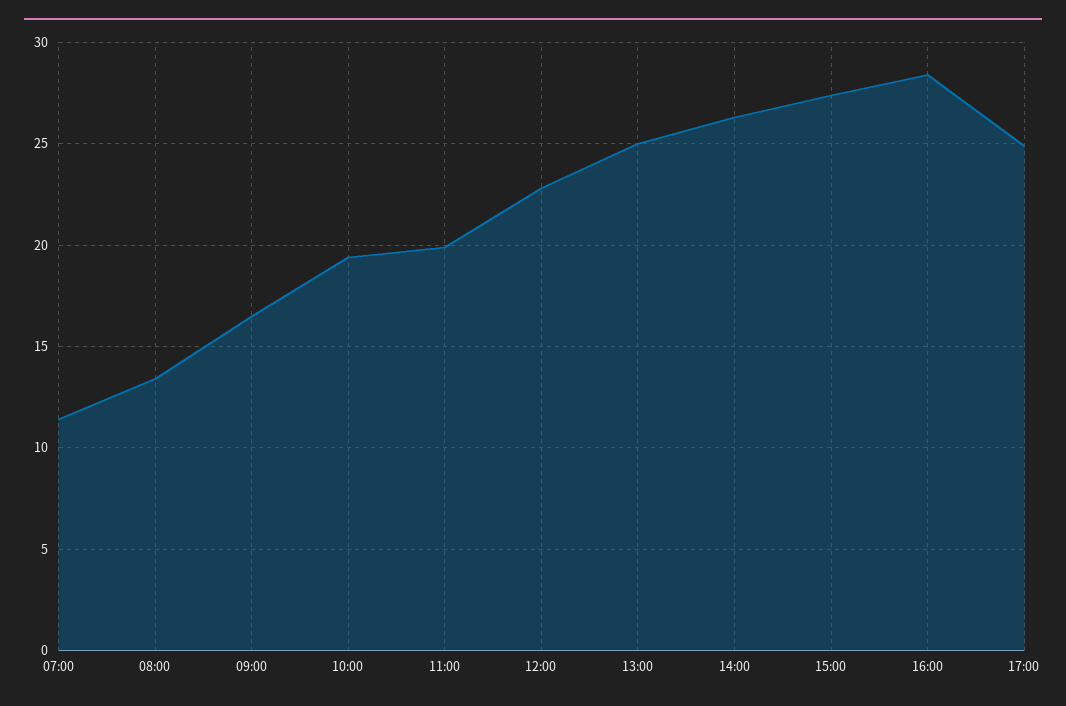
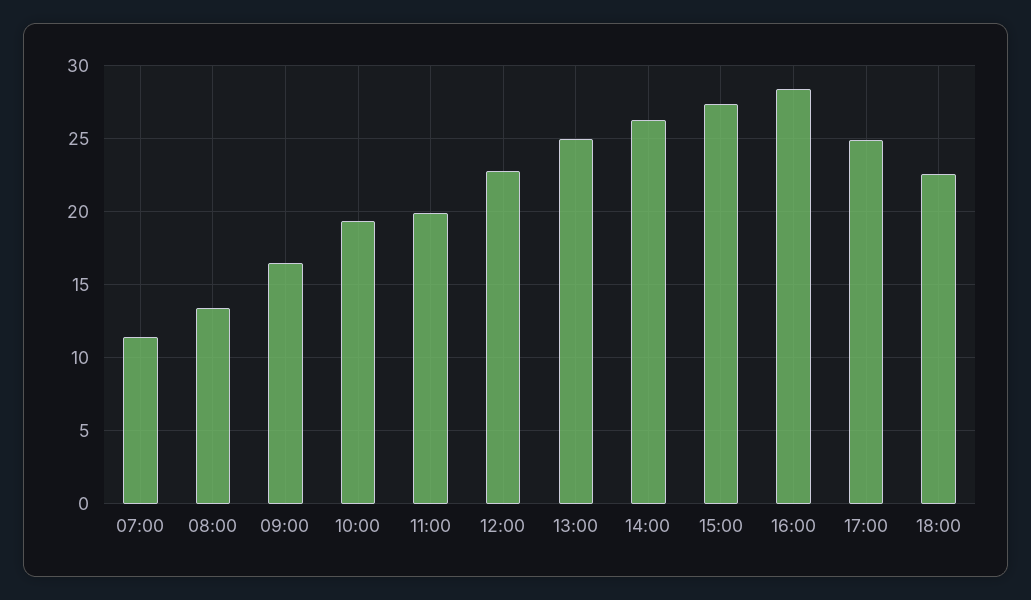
18:00: none -> 22.5

